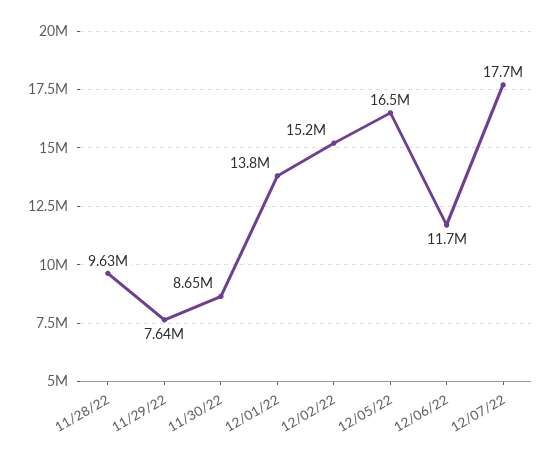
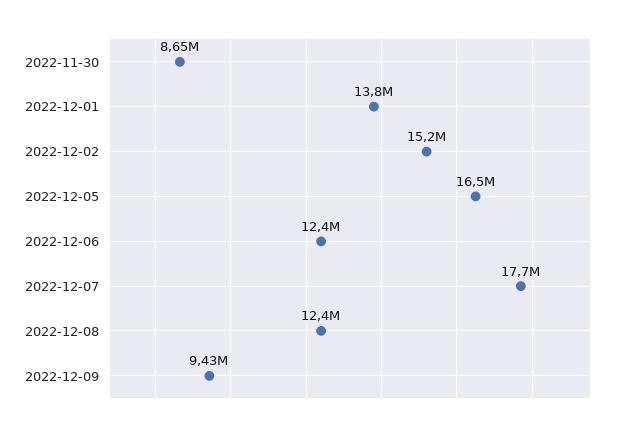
11/28/22: 9630000 -> none
11/29/22: 7640000 -> none
12/06/22: 11700000 -> 12400000
2022-12-08: none -> 12400000
2022-12-09: none -> 9430000

